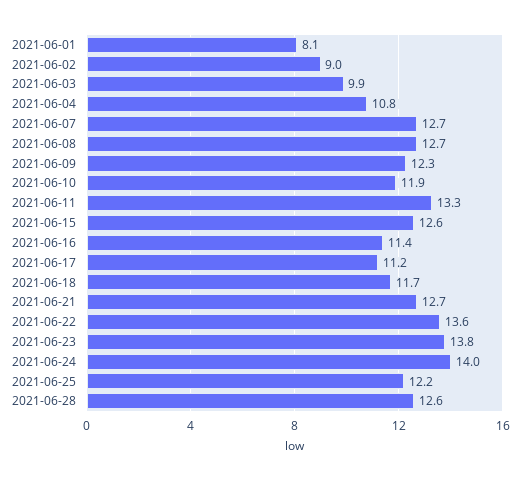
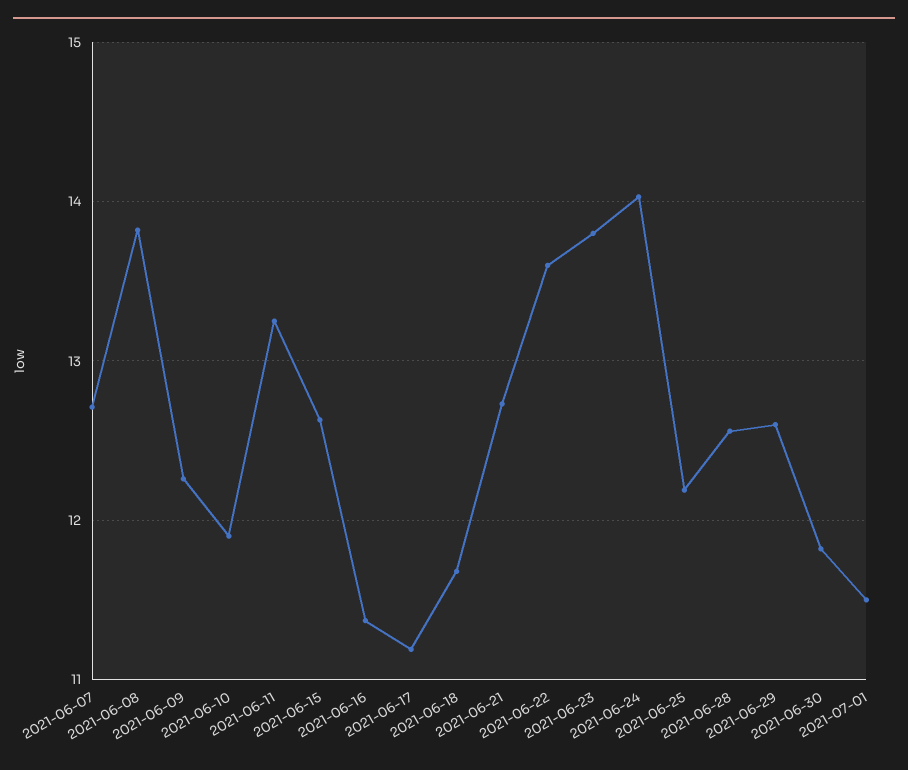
2021-06-01: 8.1 -> none
2021-06-02: 9 -> none
2021-06-03: 9.9 -> none
2021-06-04: 10.8 -> none
2021-06-08: 12.7 -> 13.8
2021-06-29: none -> 12.6
2021-06-30: none -> 11.8
2021-07-01: none -> 11.5

